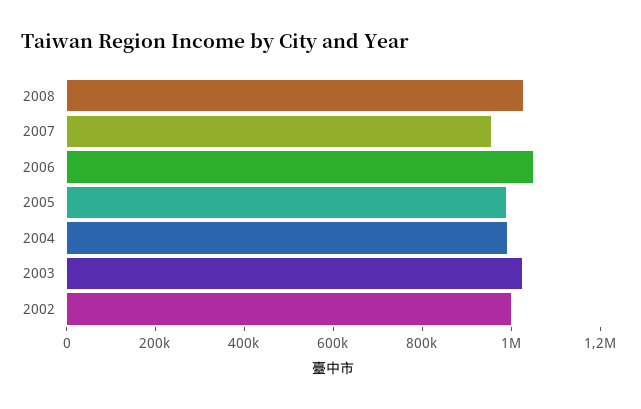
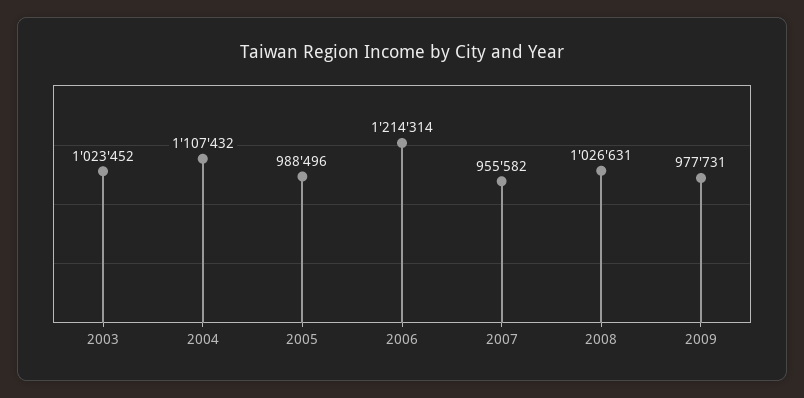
2006: 1050000 -> 1214314
2004: 1000000 -> 1107432
2002: 1000000 -> none
2009: none -> 977731

